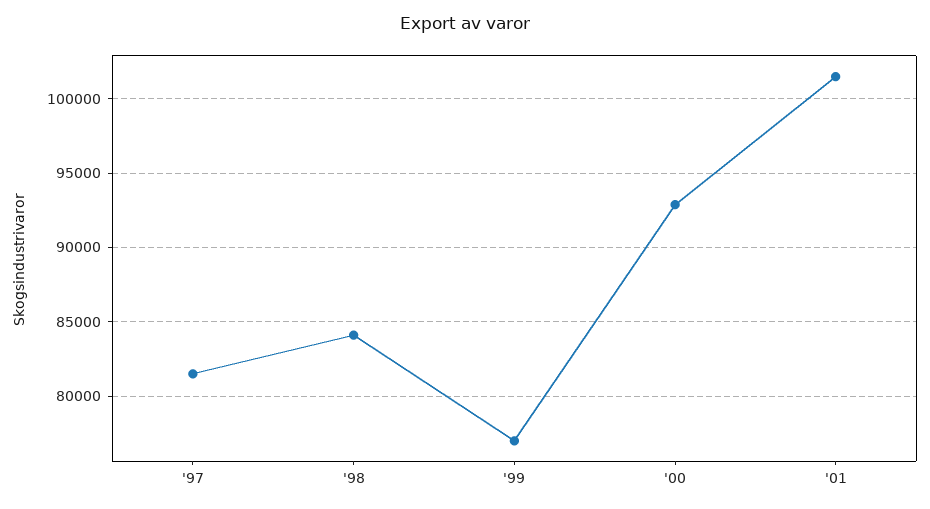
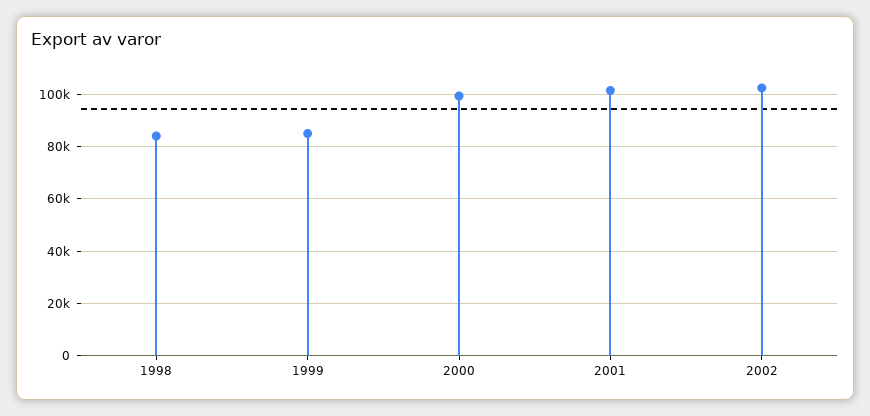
'97: 81500 -> none
'99: 77000 -> 85000
'00: 93000 -> 100000
2002: none -> 102500

